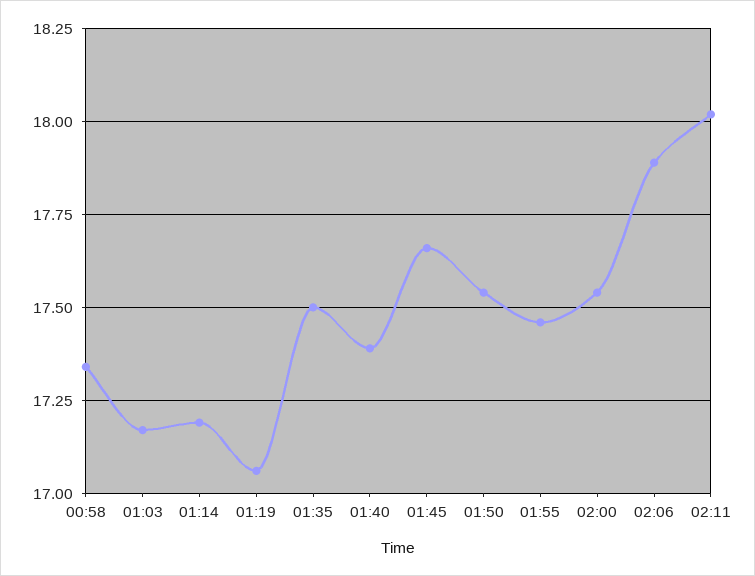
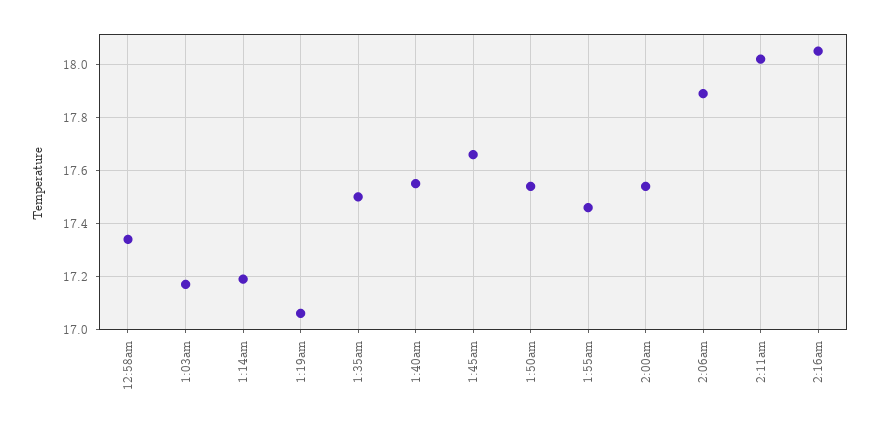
01:40: 17.4 -> 17.55
2:16am: none -> 18.05

